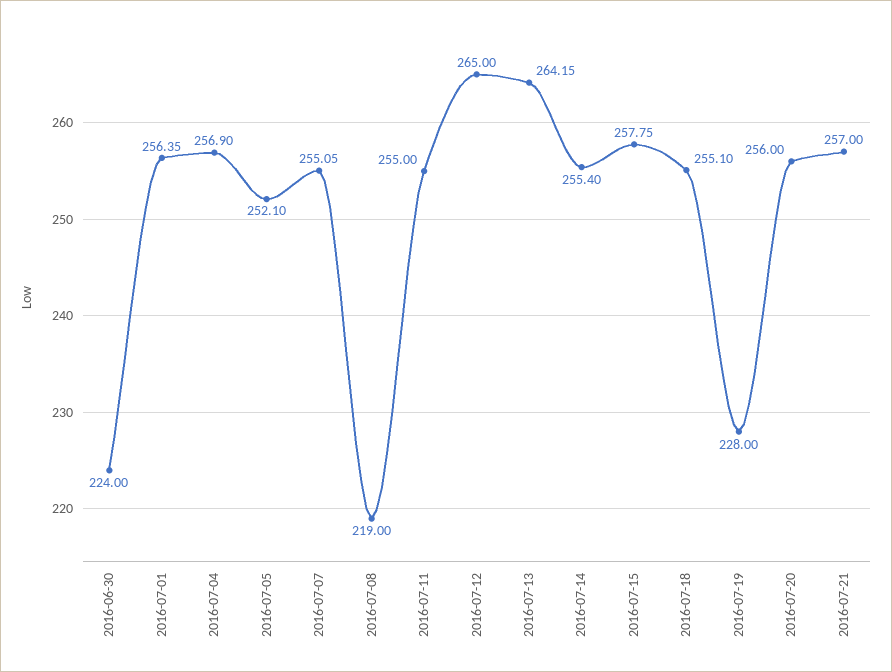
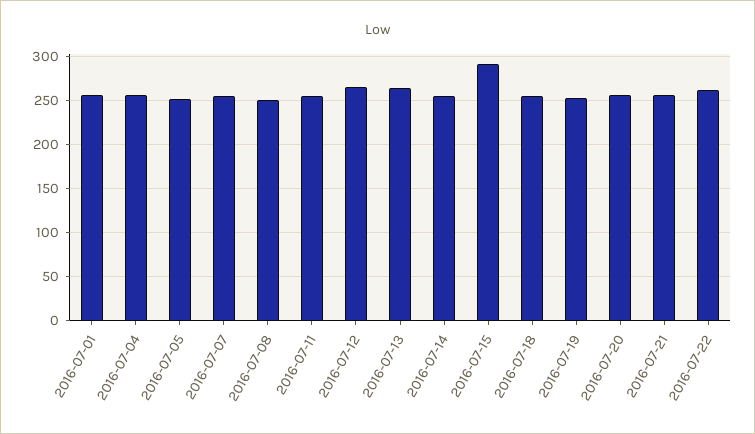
2016-06-30: 224 -> none
2016-07-08: 219 -> 250
2016-07-15: 257.75 -> 290
2016-07-19: 228 -> 250
2016-07-22: none -> 260

